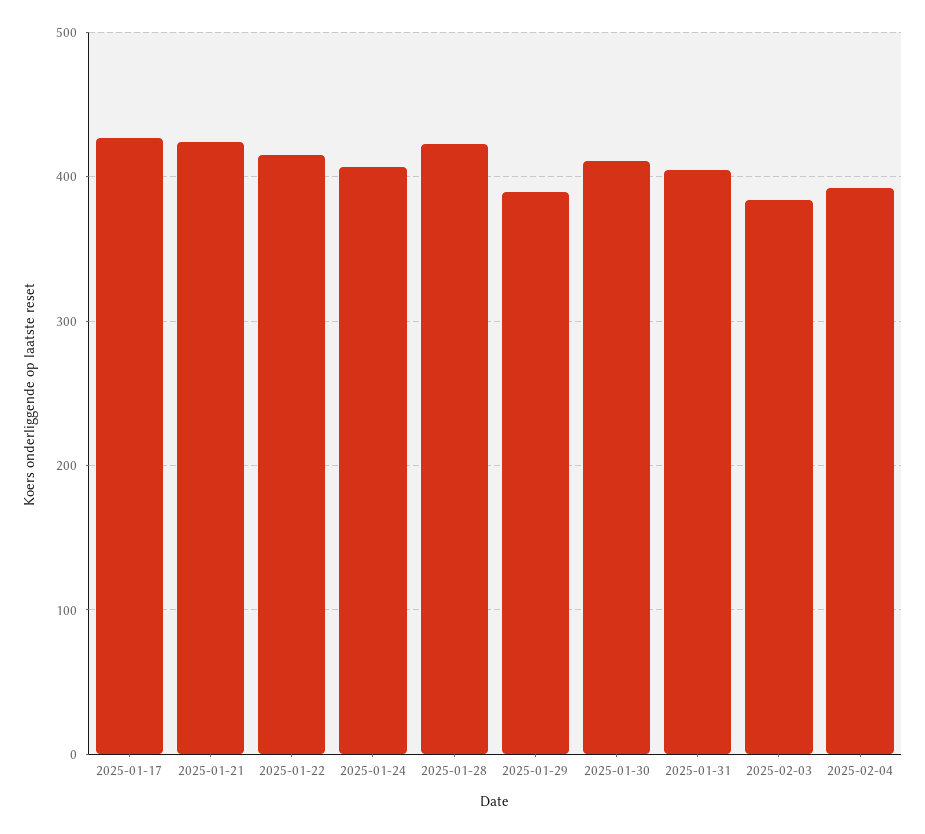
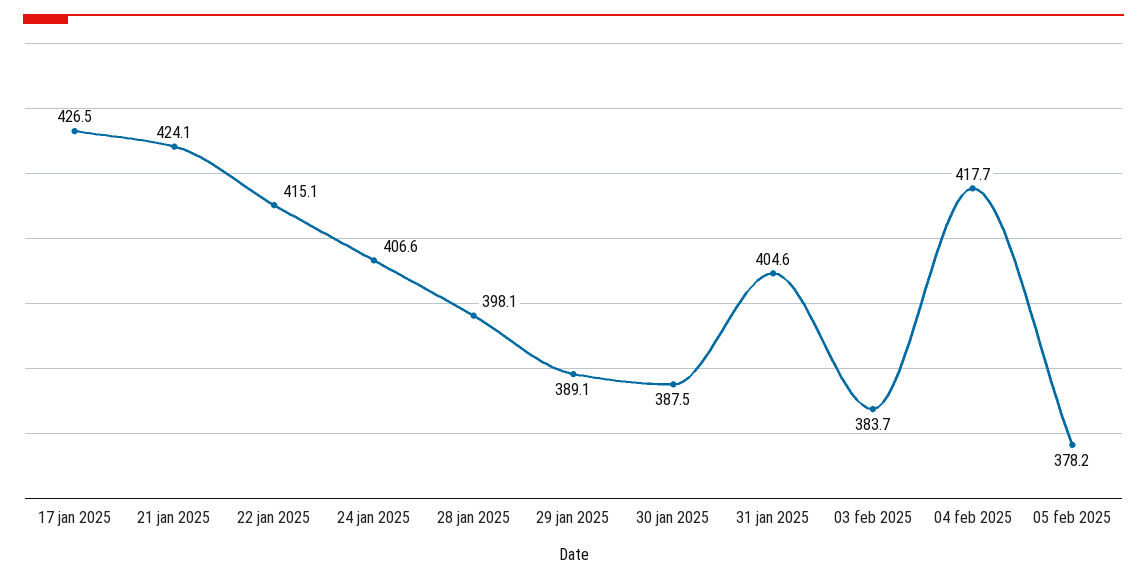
2025-01-28: 420 -> 398.1
2025-01-30: 410 -> 387.5
2025-02-04: 390 -> 417.7
05 feb 2025: none -> 378.2

